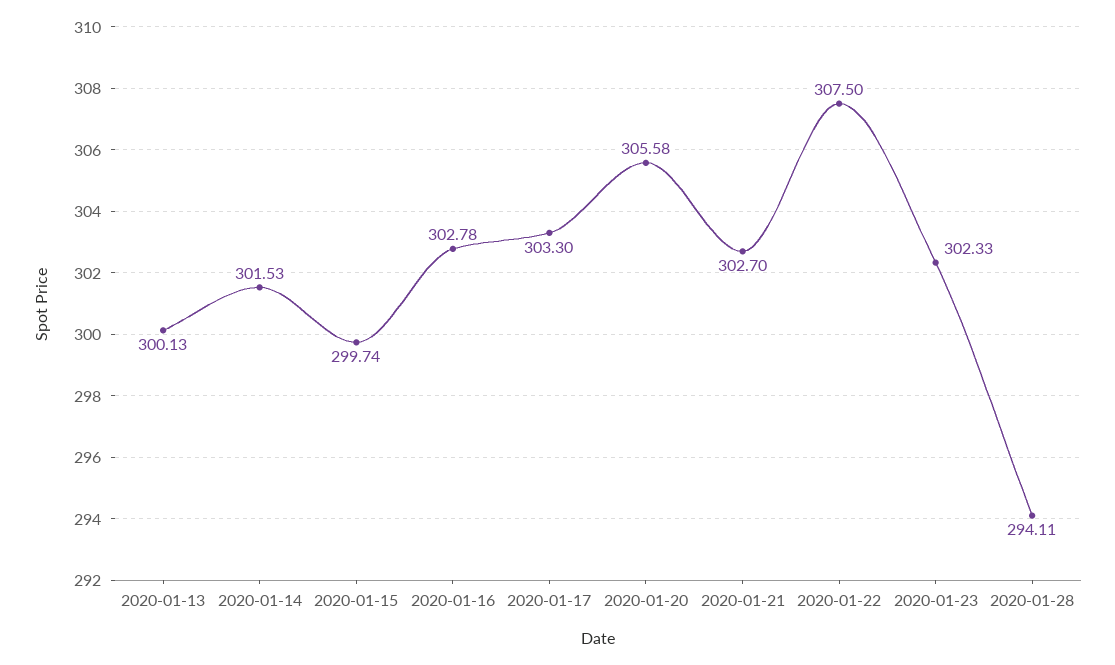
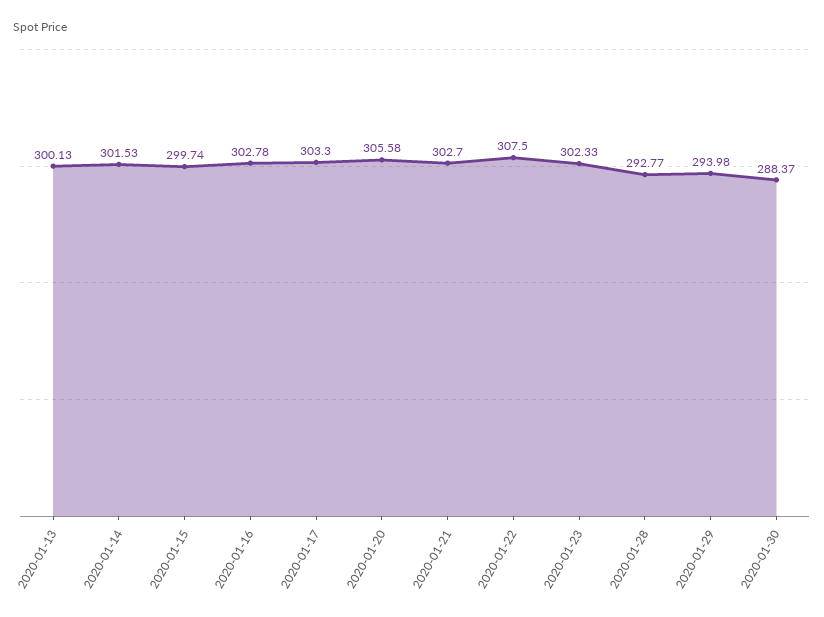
2020-01-28: 294.11 -> 292.77
2020-01-29: none -> 293.98
2020-01-30: none -> 288.37

